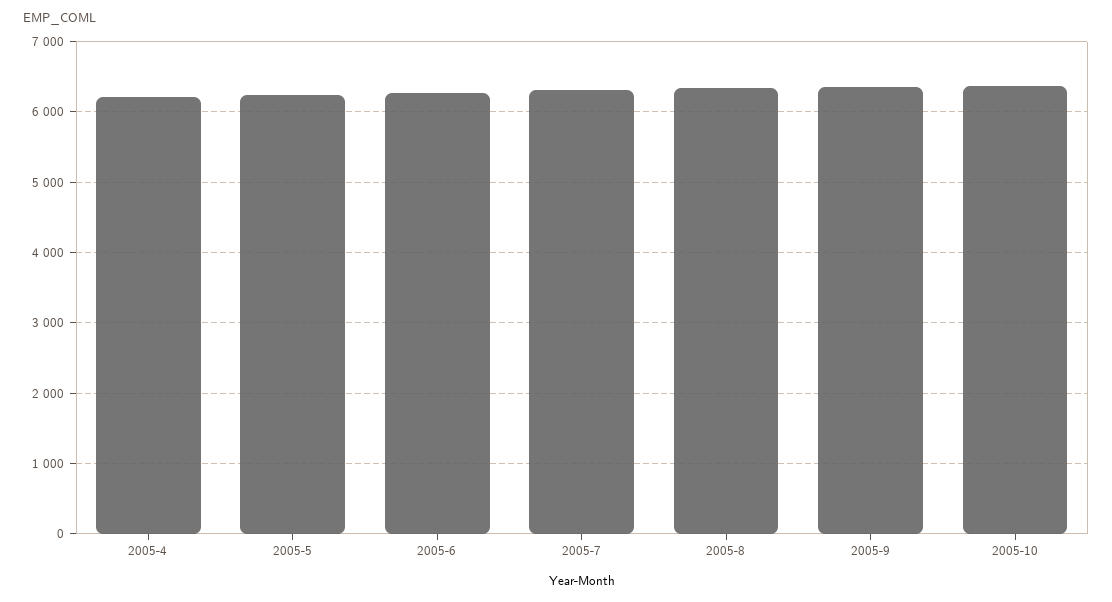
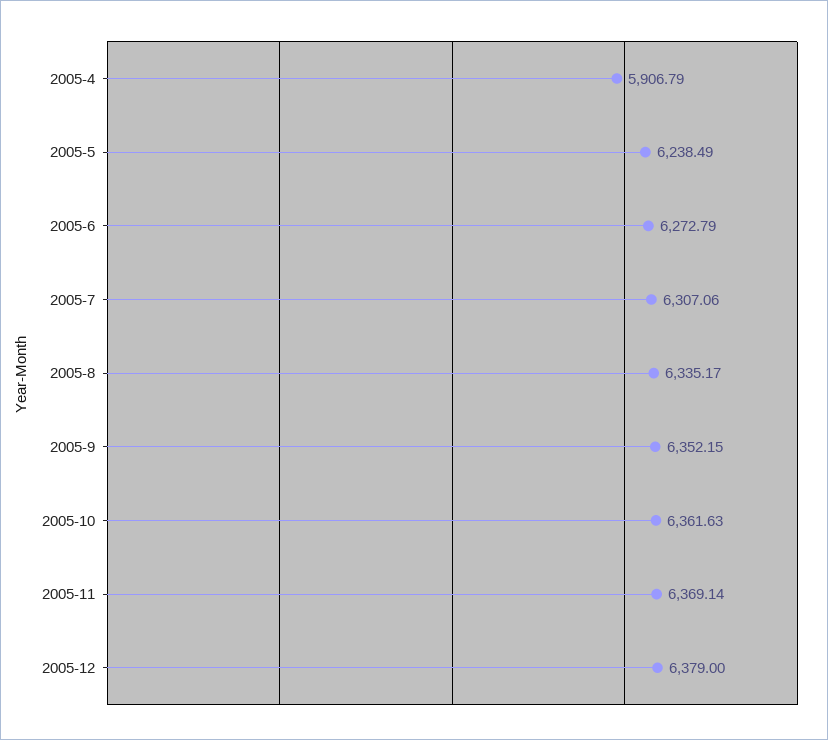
2005-4: 6200 -> 5906.79
2005-11: none -> 6369.14
2005-12: none -> 6379

